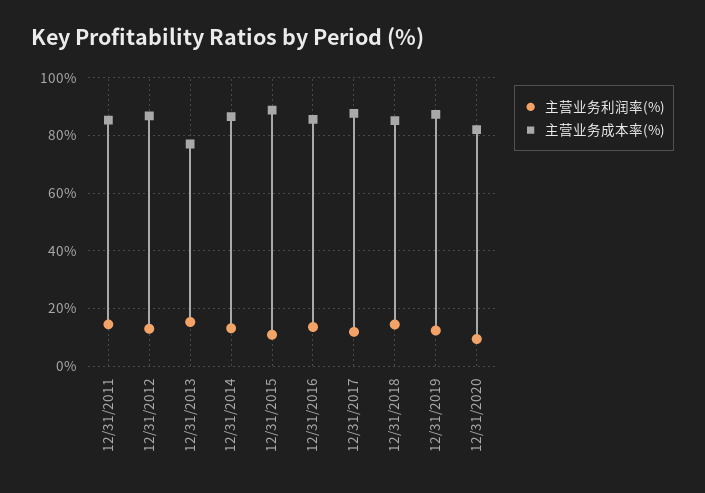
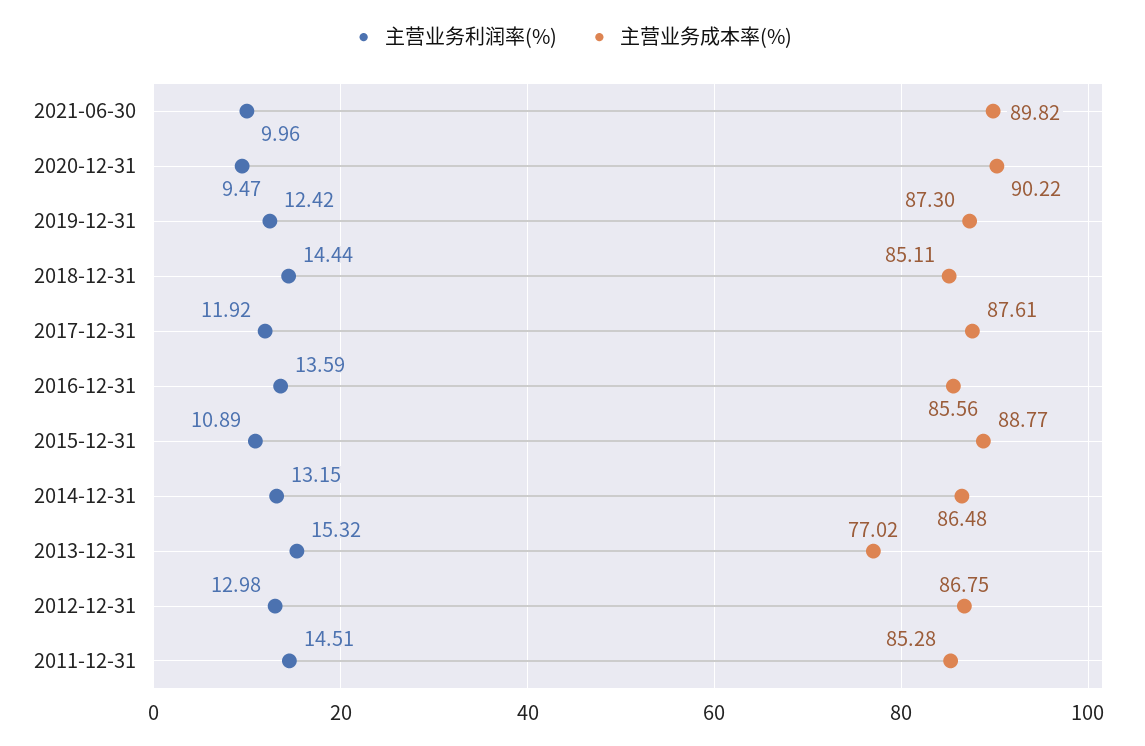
主营业务成本率(%), 12/31/2020: 82.5 -> 90.22
主营业务利润率(%), 2021-06-30: none -> 9.96
主营业务成本率(%), 2021-06-30: none -> 89.82

